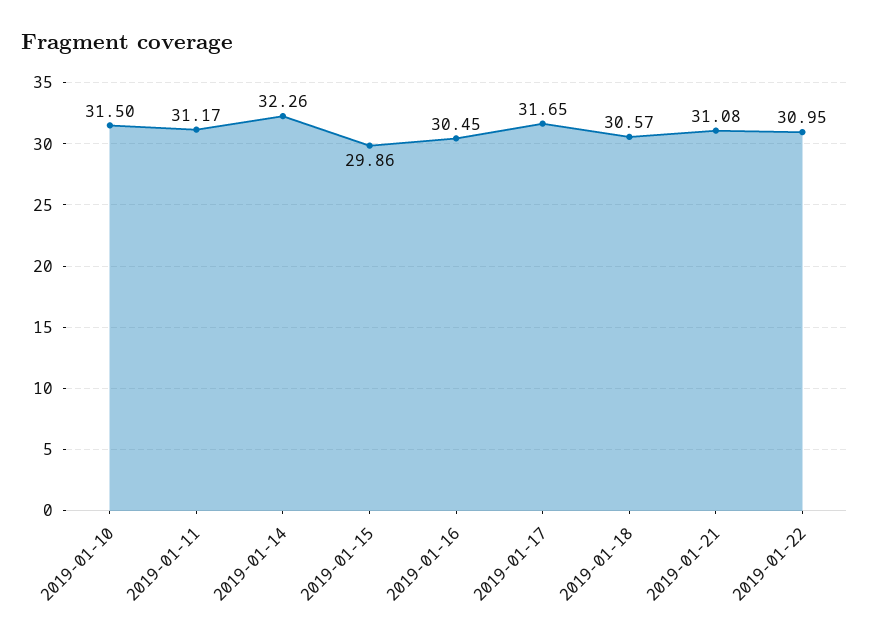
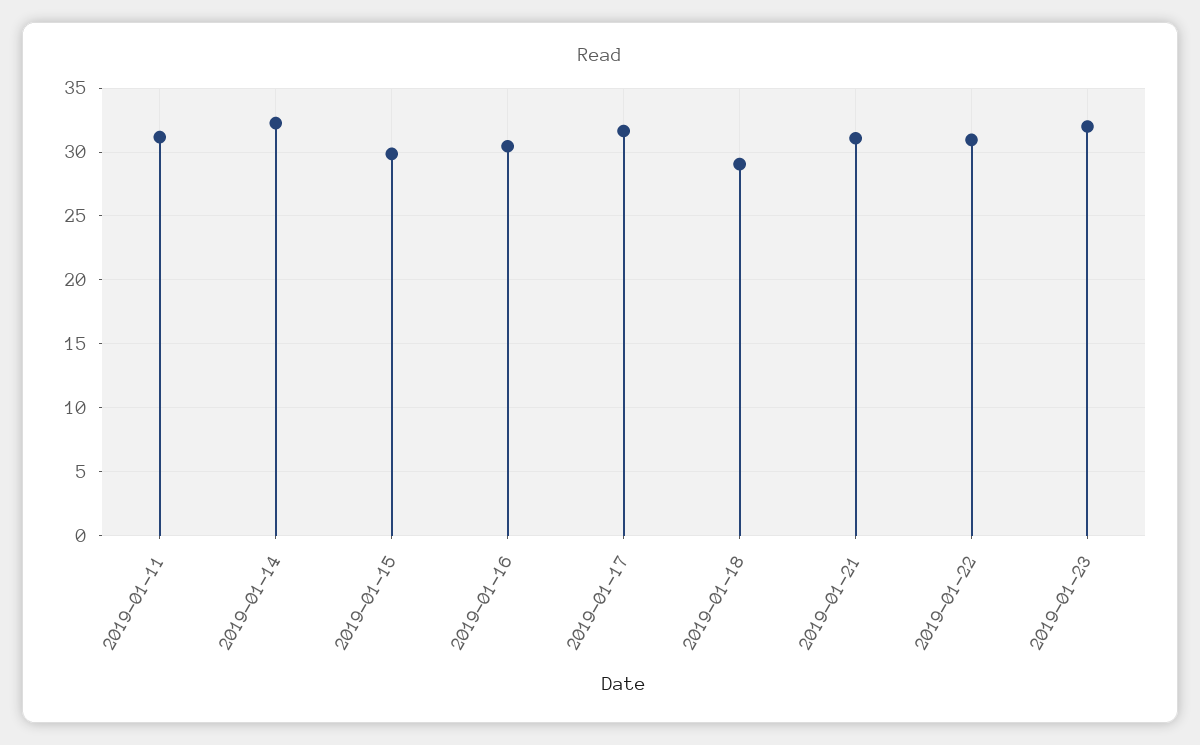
2019-01-10: 31.5 -> none
2019-01-18: 30.57 -> 29
2019-01-23: none -> 32

